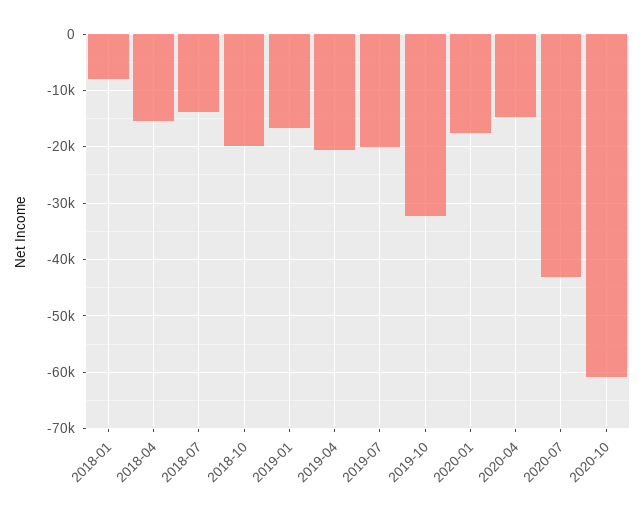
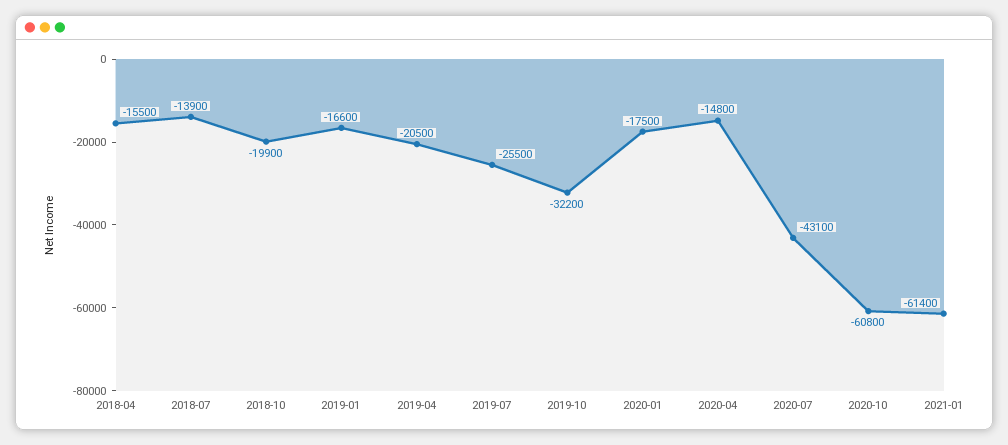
2018-01: -8000 -> none
2019-07: -20000 -> -25500
2021-01: none -> -61400

